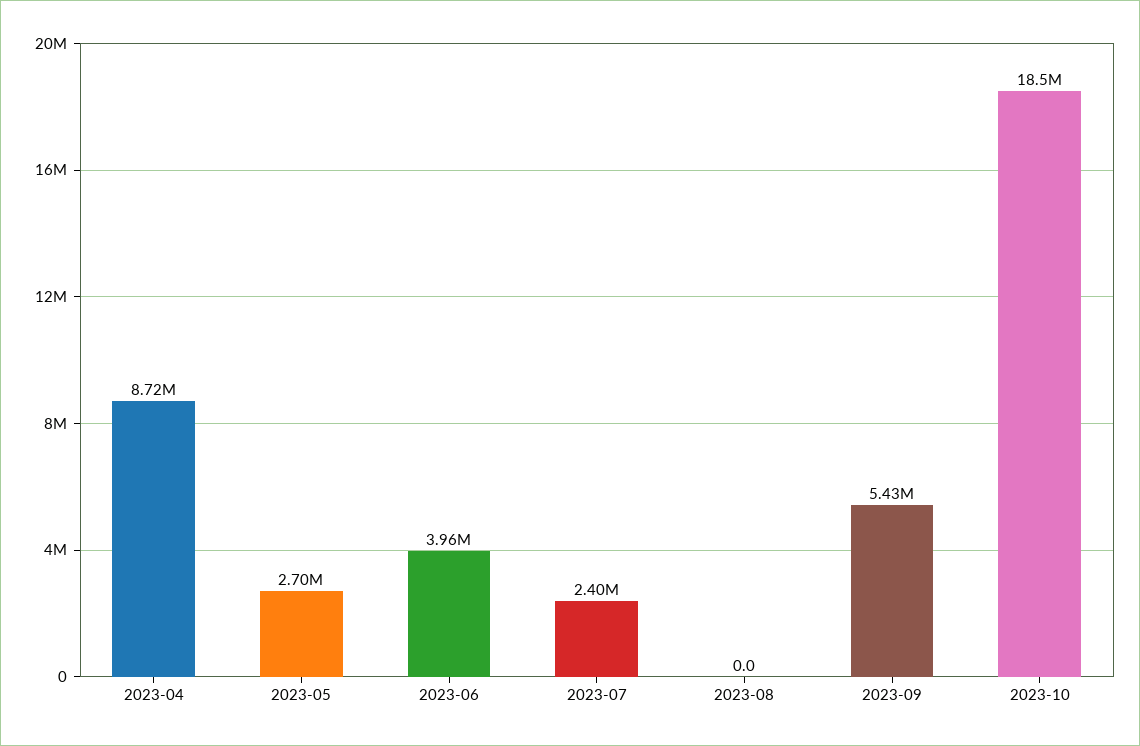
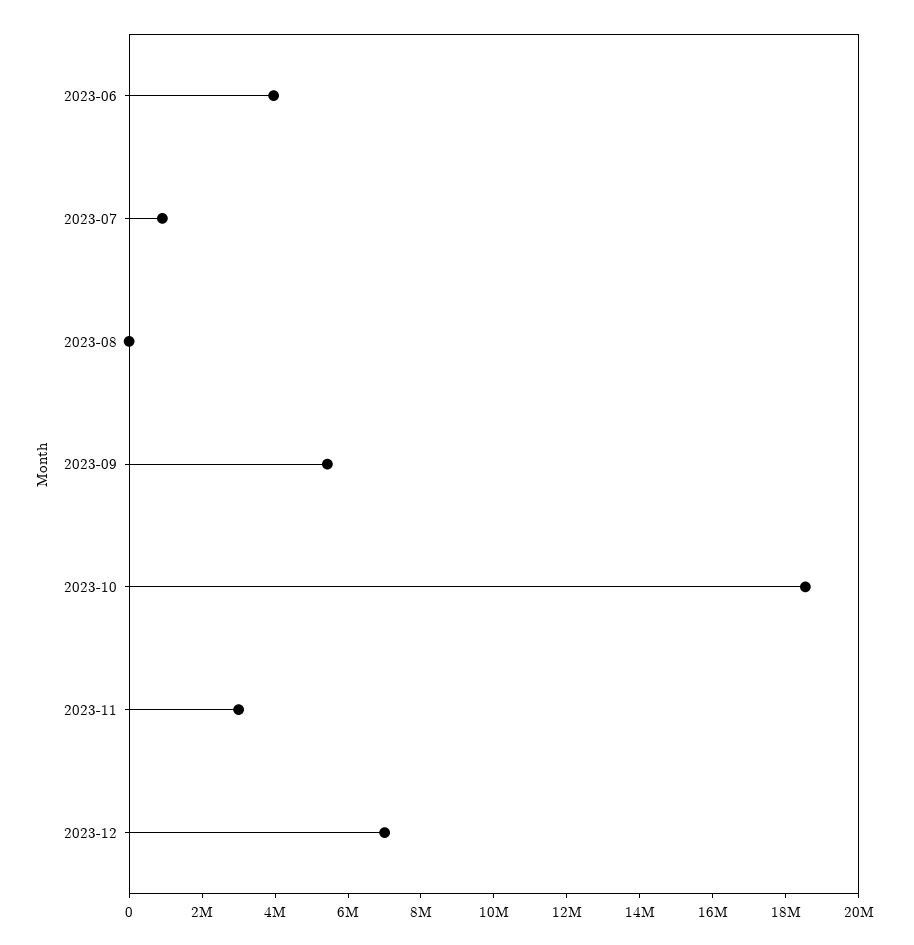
2023-04: 8720000 -> none
2023-05: 2700000 -> none
2023-07: 2400000 -> 1000000
2023-11: none -> 3000000
2023-12: none -> 7000000

